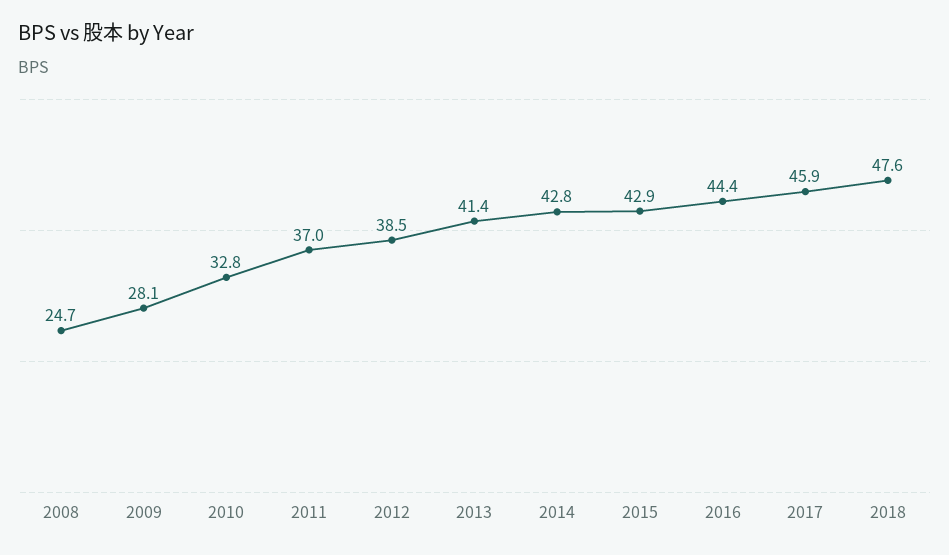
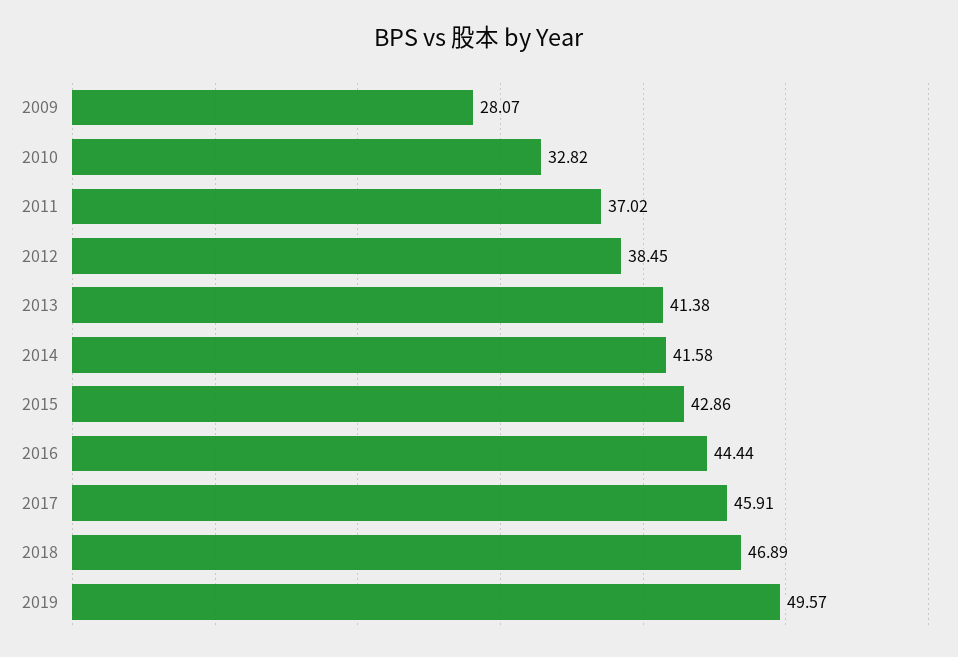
2008: 24.7 -> none
2014: 42.8 -> 41.58
2018: 47.6 -> 46.89
2019: none -> 49.57

